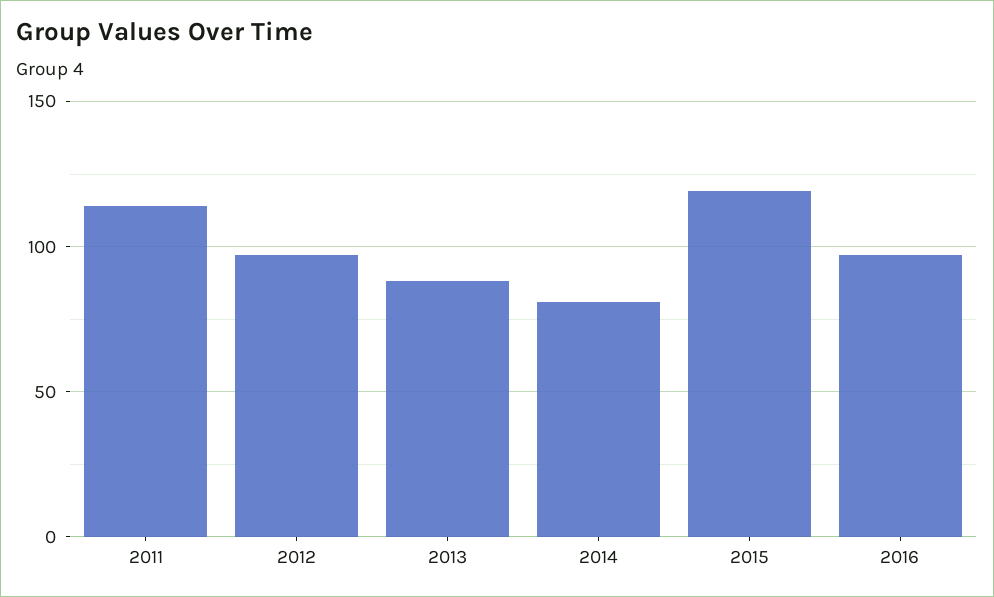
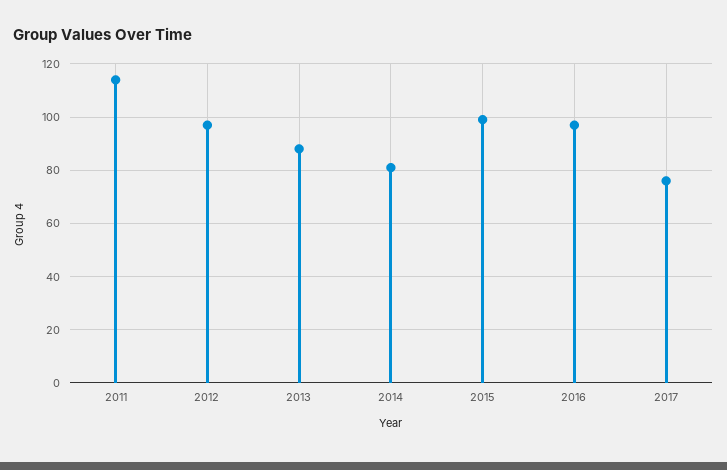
2015: 120 -> 100
2017: none -> 75

